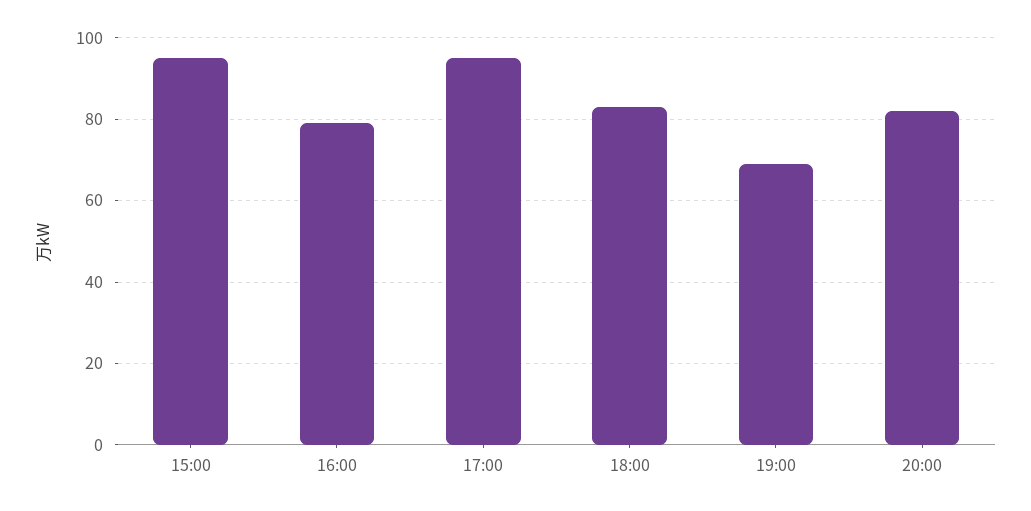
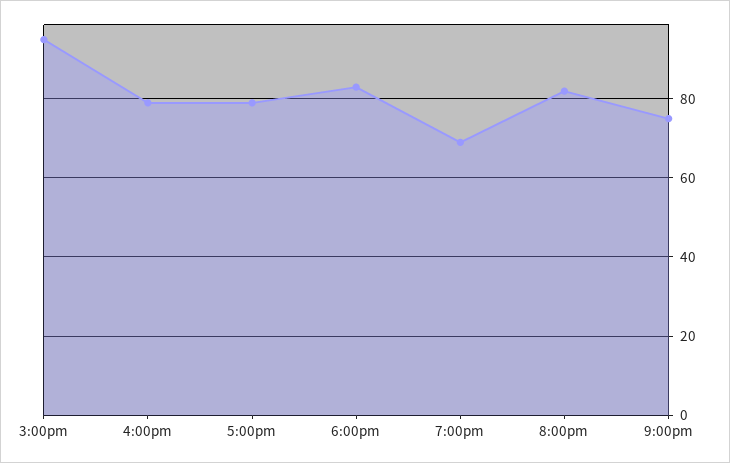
17:00: 95 -> 80
9:00pm: none -> 75

